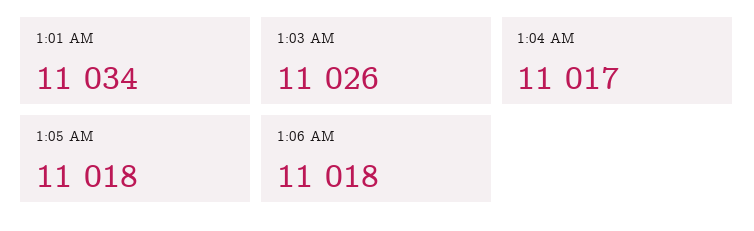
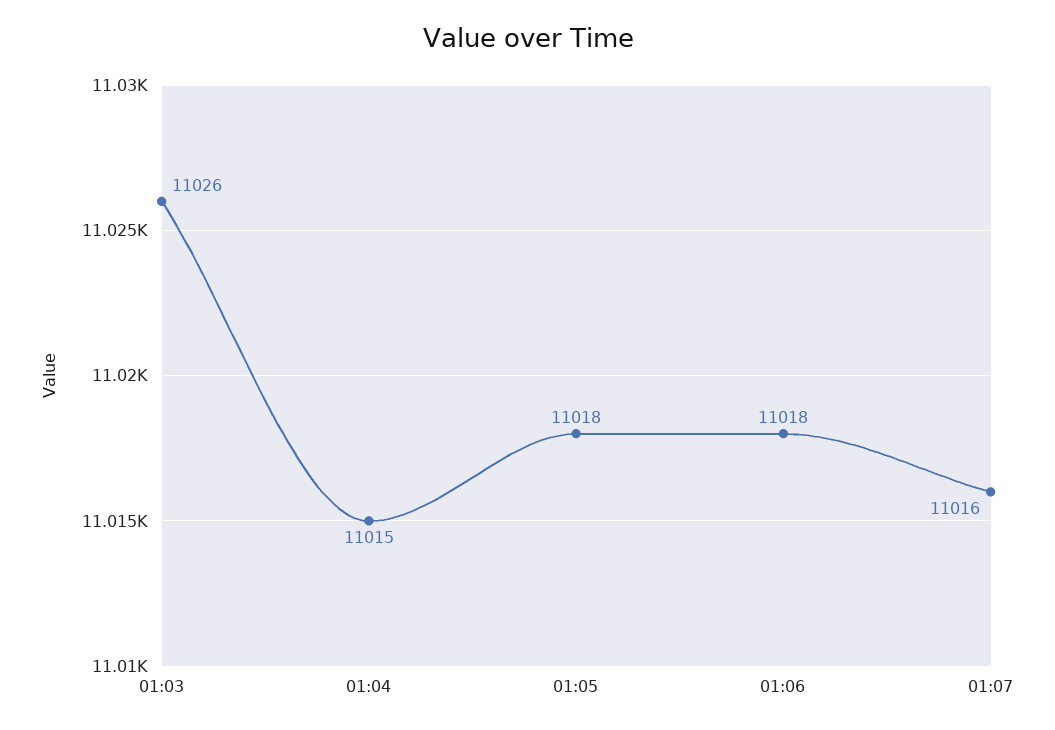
1:01 AM: 11034 -> none
1:04 AM: 11017 -> 11015
01:07: none -> 11016

